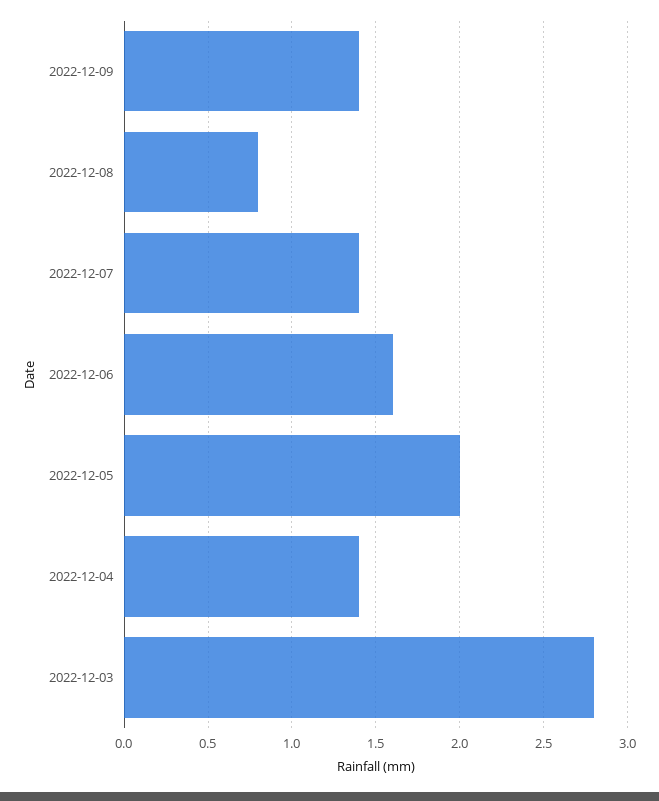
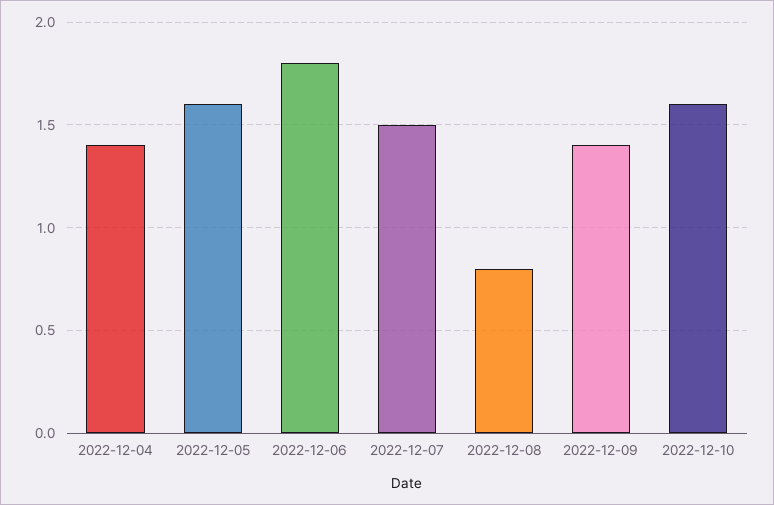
2022-12-07: 1.4 -> 1.5
2022-12-06: 1.6 -> 1.8
2022-12-05: 2 -> 1.6
2022-12-03: 2.8 -> none
2022-12-10: none -> 1.6

